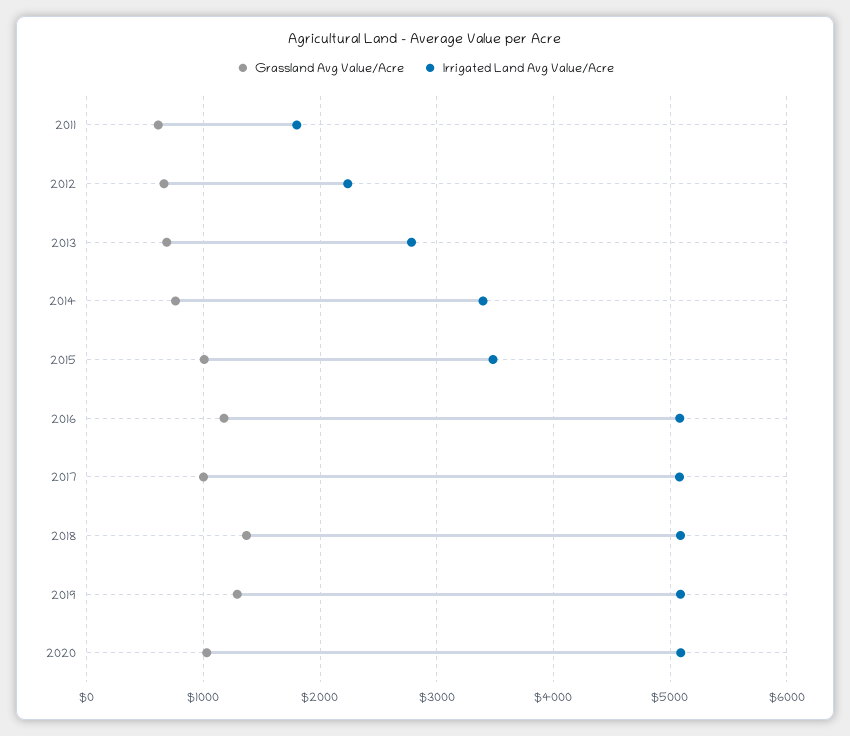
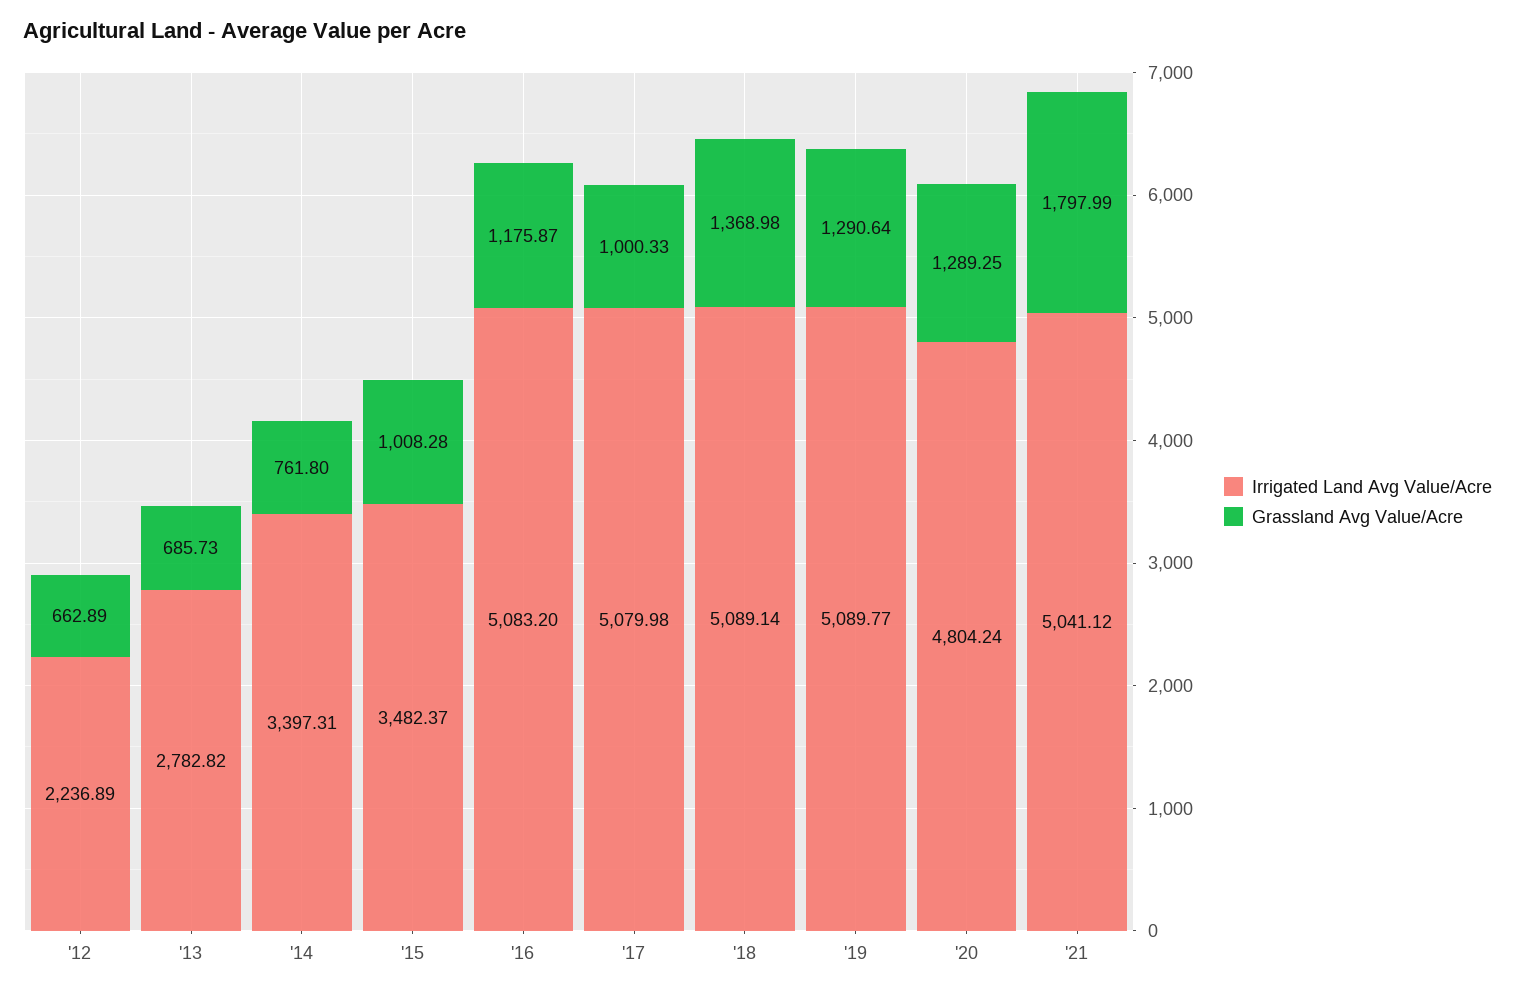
Grassland Avg Value/Acre, 2011: 600 -> none
Irrigated Land Avg Value/Acre, 2011: 1800 -> none
Grassland Avg Value/Acre, 2020: 1000 -> 1289.25
Irrigated Land Avg Value/Acre, 2020: 5100 -> 4804.24
Irrigated Land Avg Value/Acre, '21: none -> 5041.12
Grassland Avg Value/Acre, '21: none -> 1797.99

